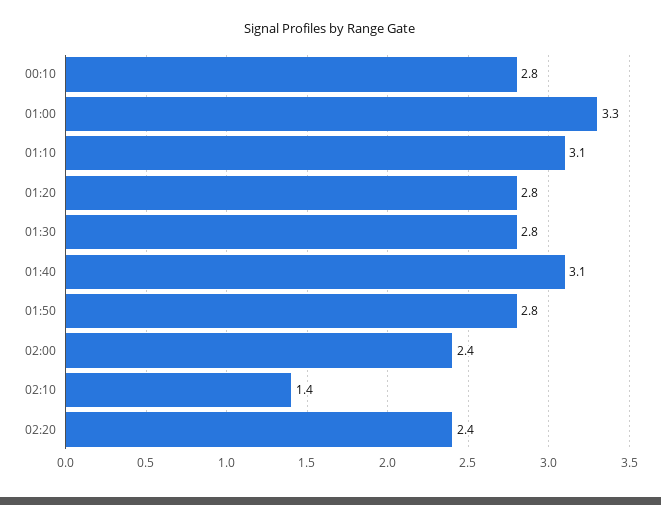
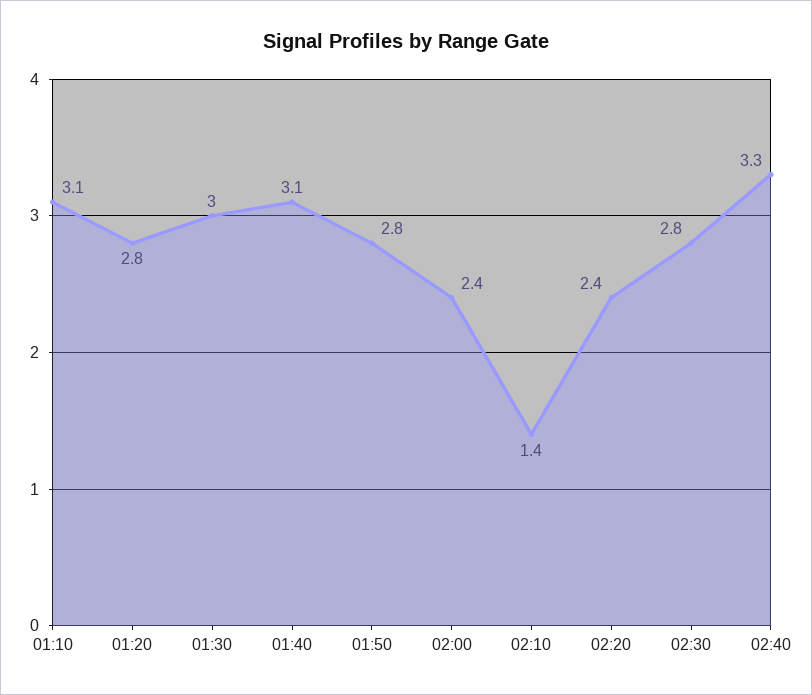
00:10: 2.8 -> none
01:00: 3.3 -> none
01:30: 2.8 -> 3
02:30: none -> 2.8
02:40: none -> 3.3

